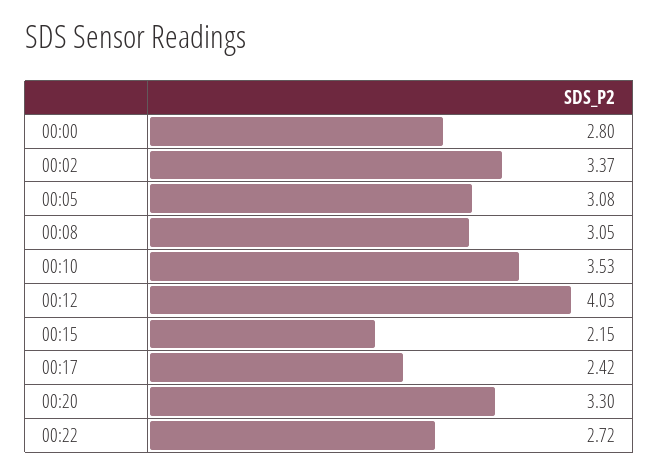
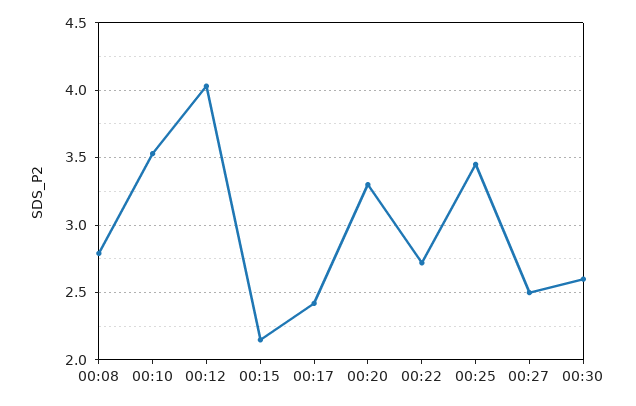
00:00: 2.8 -> none
00:02: 3.37 -> none
00:05: 3.08 -> none
00:08: 3.05 -> 2.8
00:25: none -> 3.45
00:27: none -> 2.5
00:30: none -> 2.6

